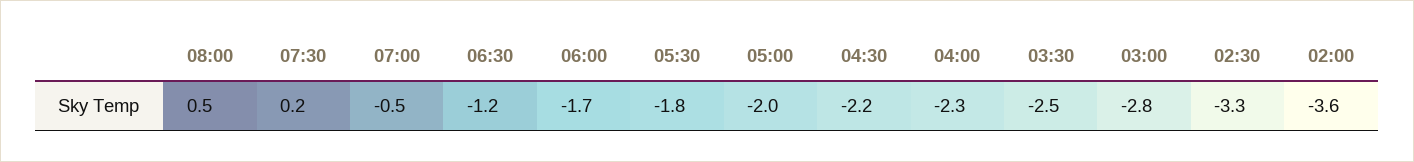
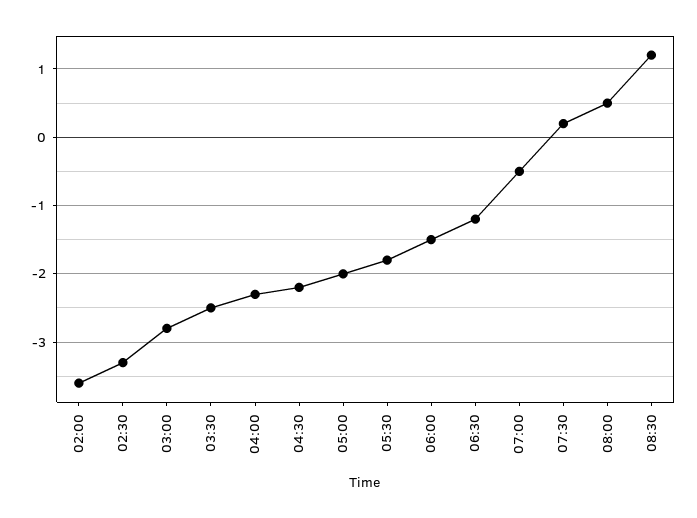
06:00: -1.7 -> -1.5
08:30: none -> 1.2

